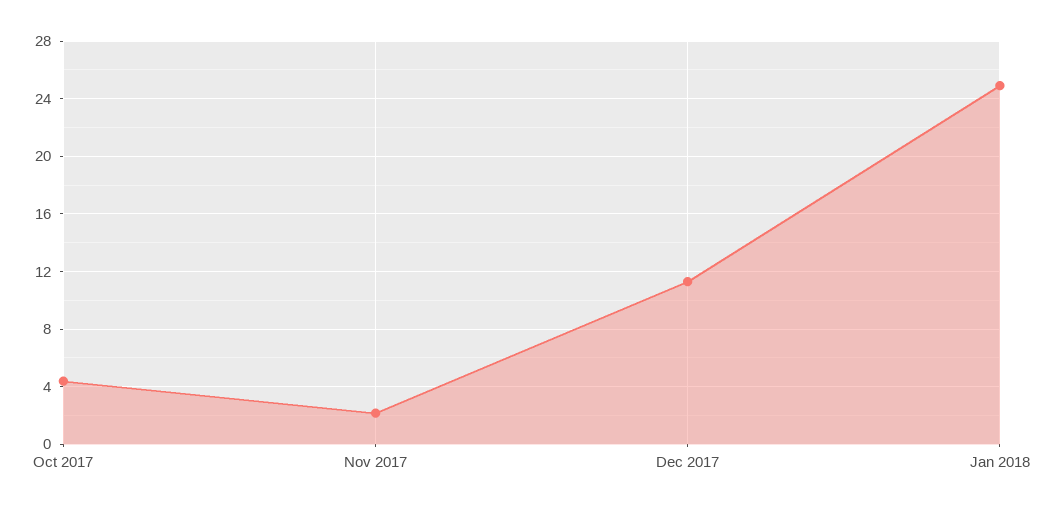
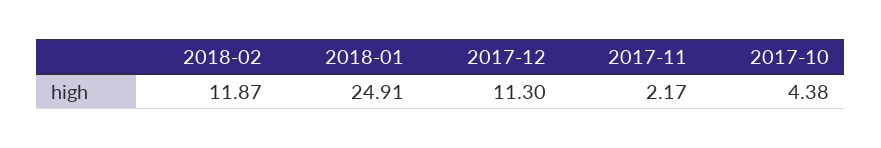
2018-02: none -> 11.87

